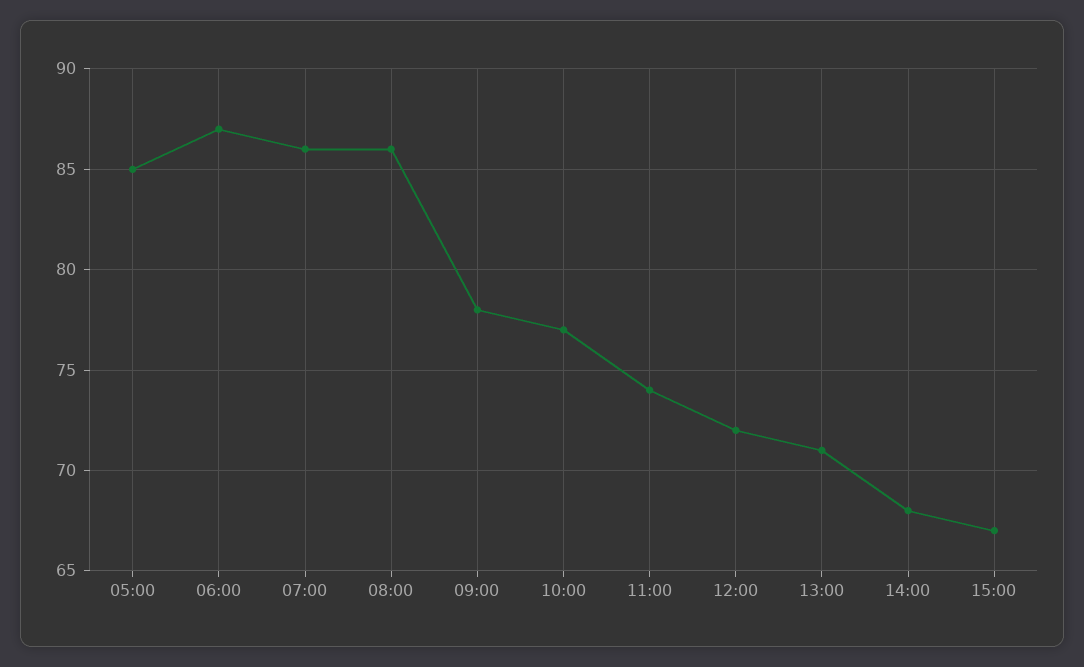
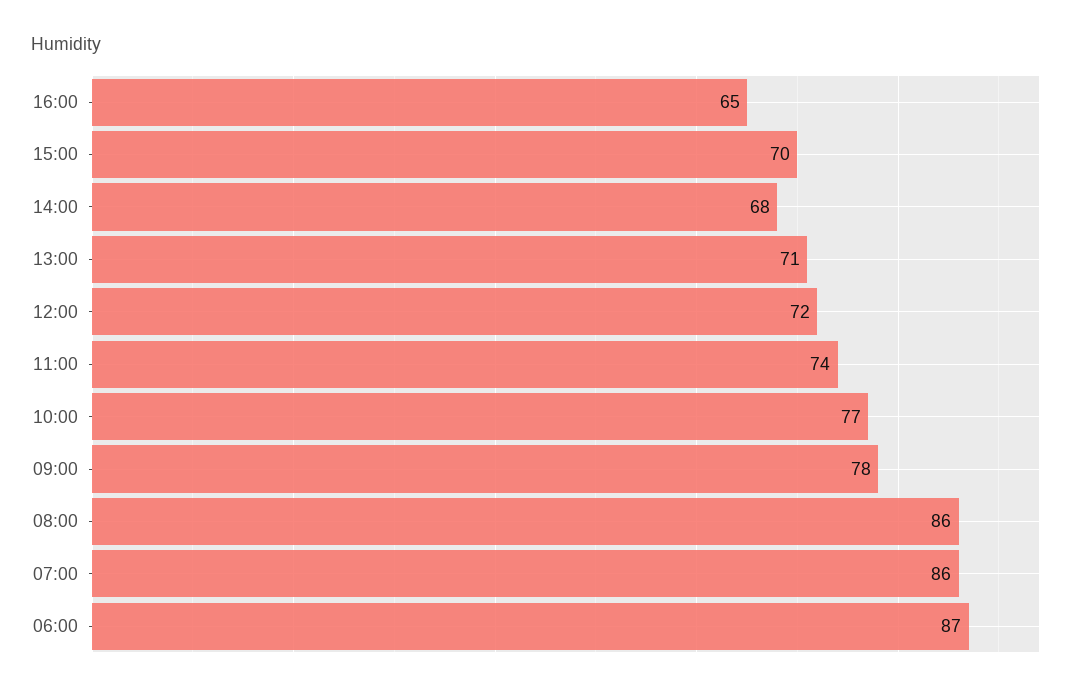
05:00: 85 -> none
15:00: 67 -> 70
16:00: none -> 65

